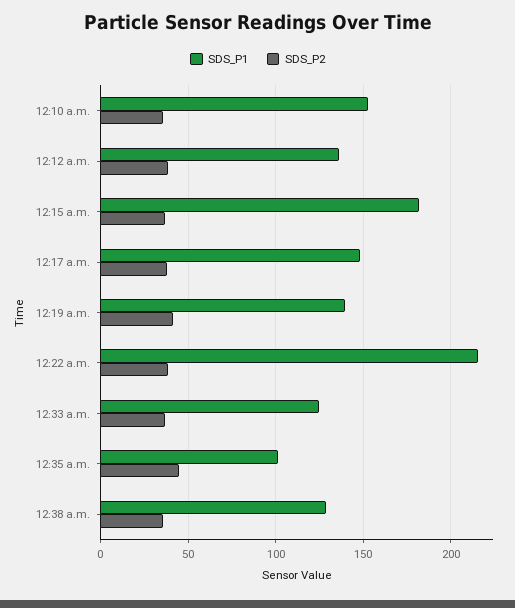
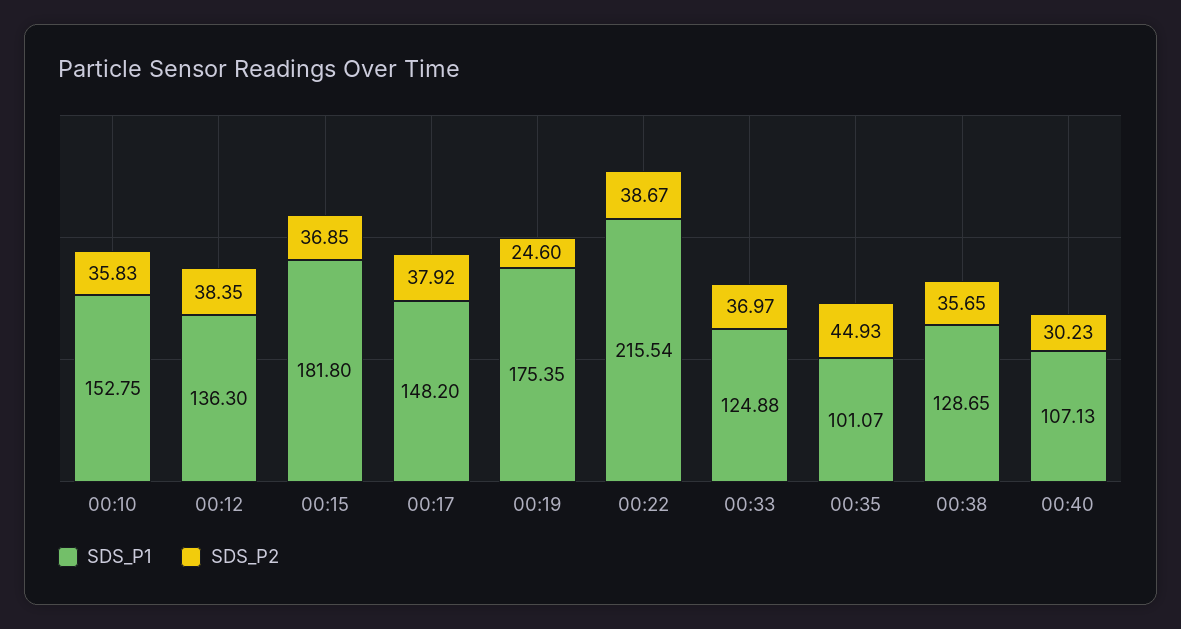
SDS_P1, 12:19 a.m.: 140 -> 175.35
SDS_P2, 12:19 a.m.: 40 -> 24.6
SDS_P1, 00:40: none -> 107.13
SDS_P2, 00:40: none -> 30.23

